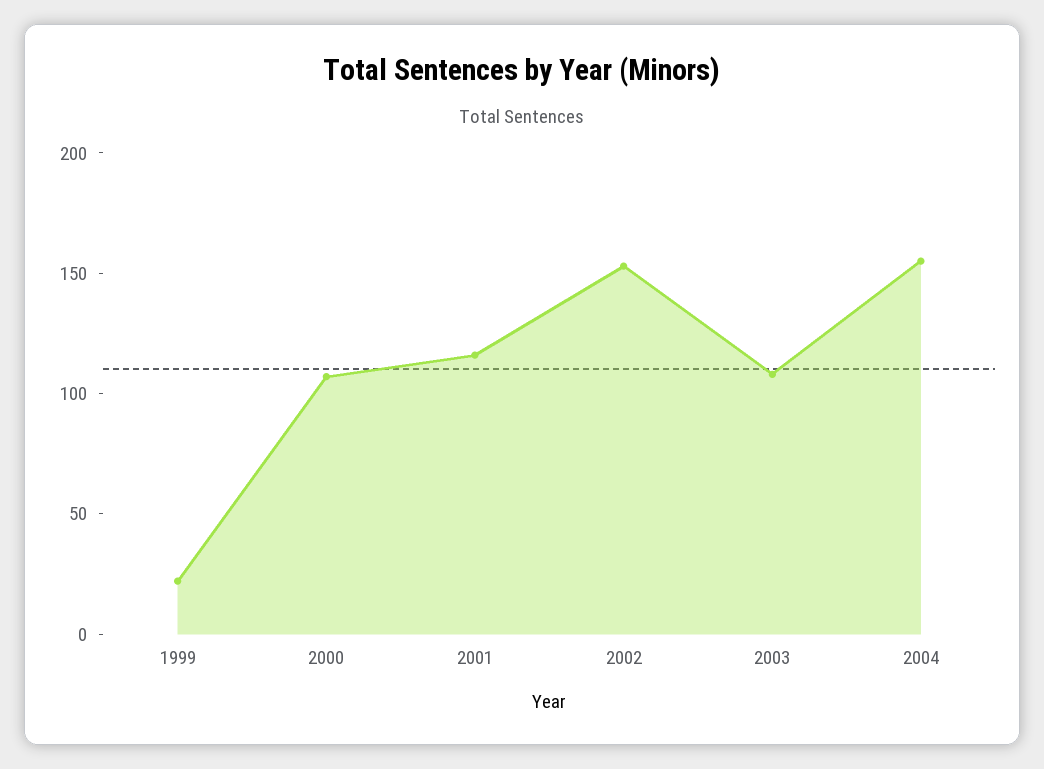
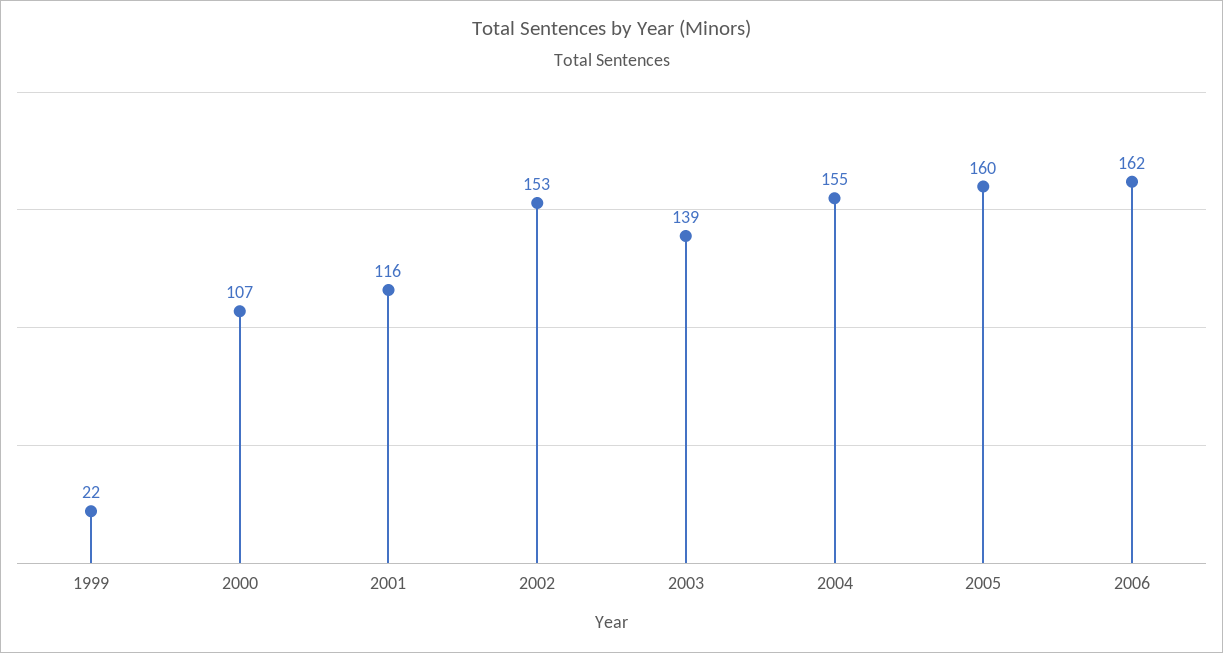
2003: 110 -> 139
2005: none -> 160
2006: none -> 162

